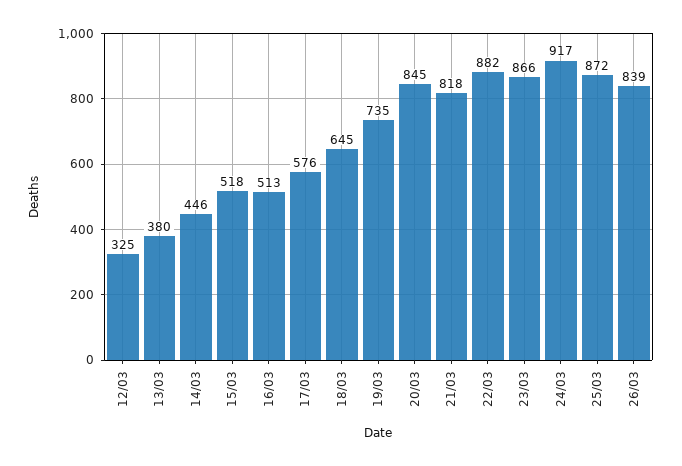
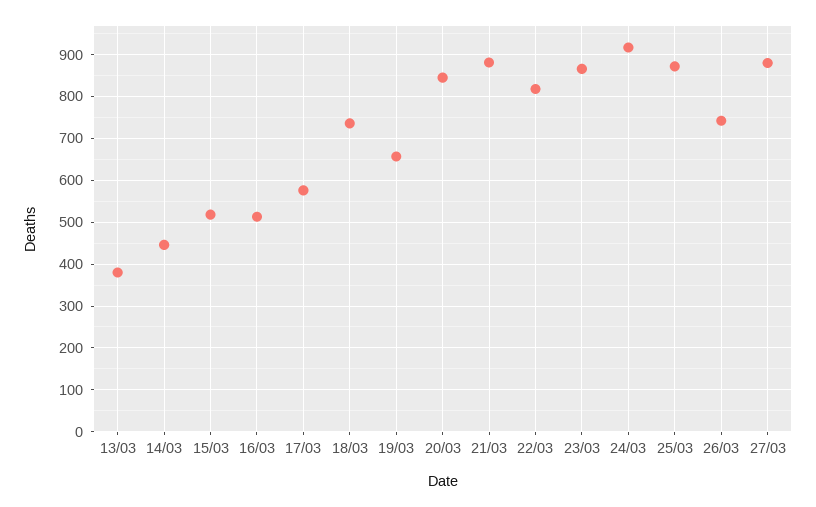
12/03: 325 -> none
18/03: 645 -> 740
19/03: 735 -> 660
21/03: 818 -> 880
22/03: 882 -> 820
26/03: 839 -> 740
27/03: none -> 880

